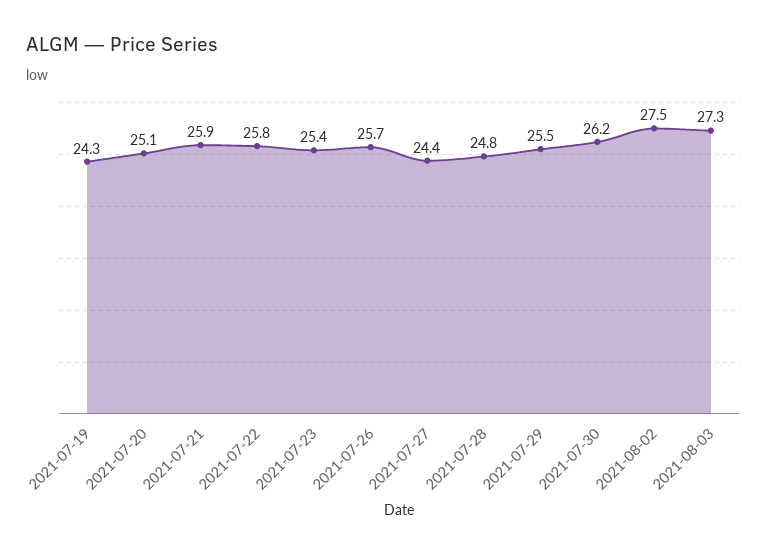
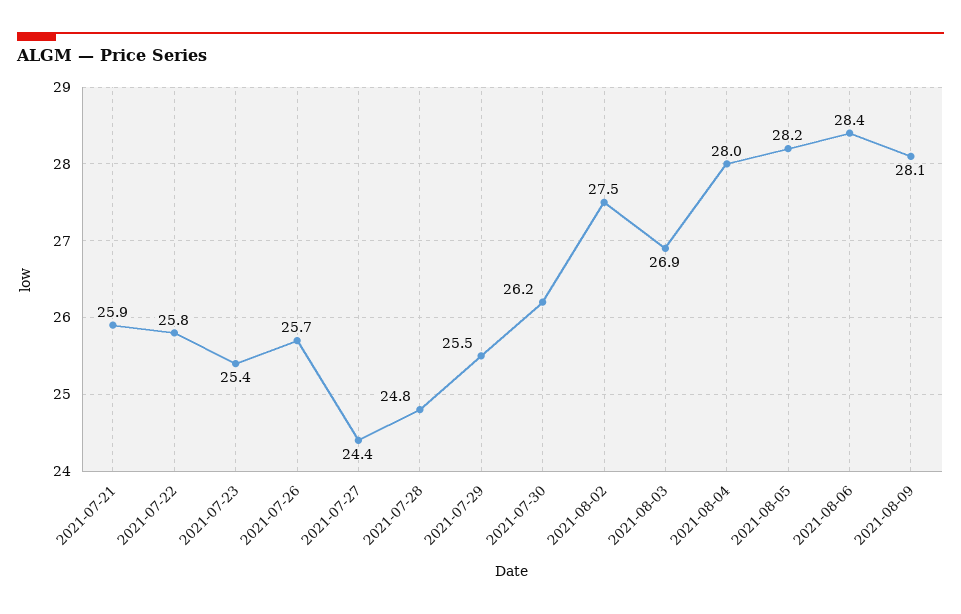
2021-07-19: 24.3 -> none
2021-07-20: 25.1 -> none
2021-08-03: 27.3 -> 26.9
2021-08-04: none -> 28
2021-08-05: none -> 28.2
2021-08-06: none -> 28.4
2021-08-09: none -> 28.1

